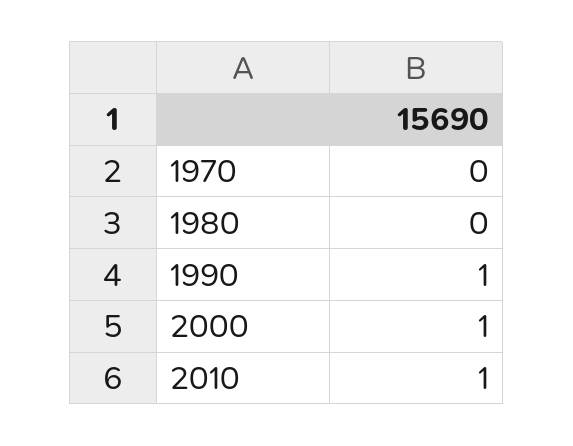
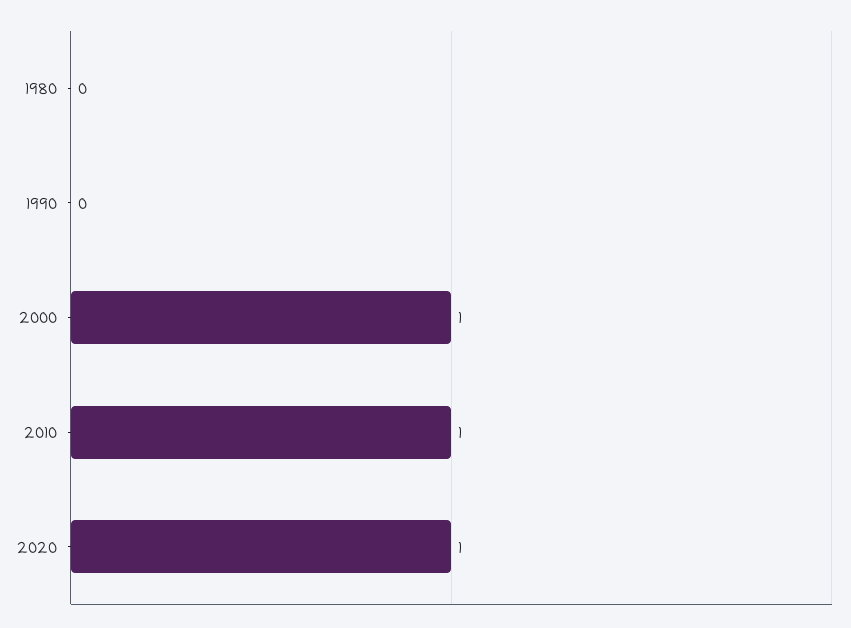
1970: 0 -> none
1990: 1 -> 0
2020: none -> 1

